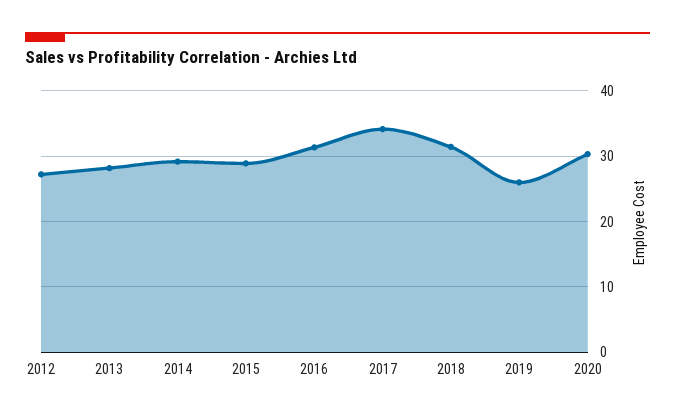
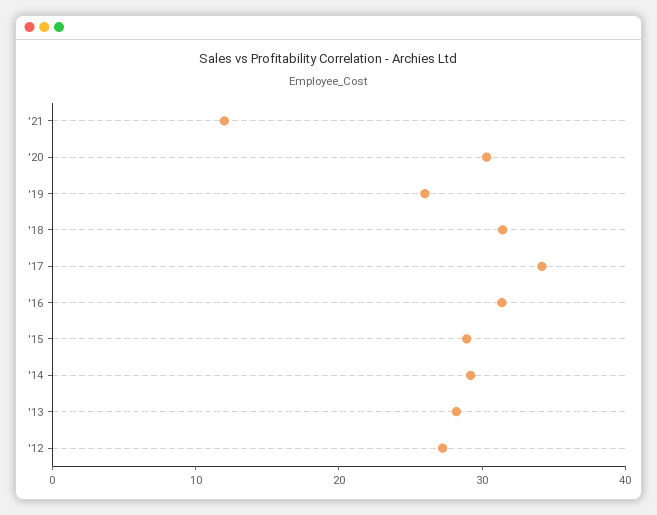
'21: none -> 12

